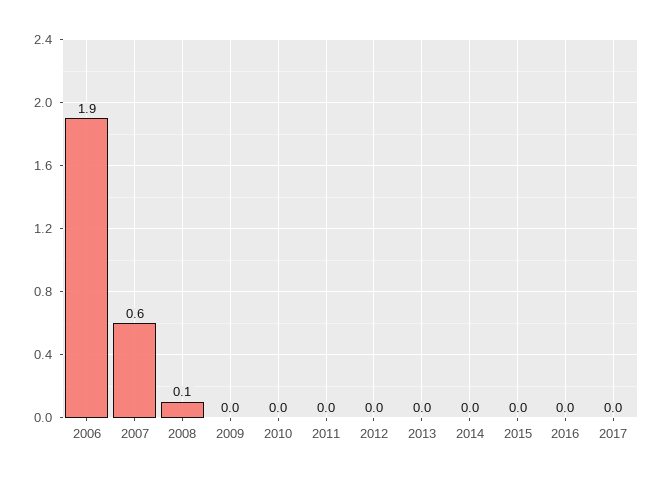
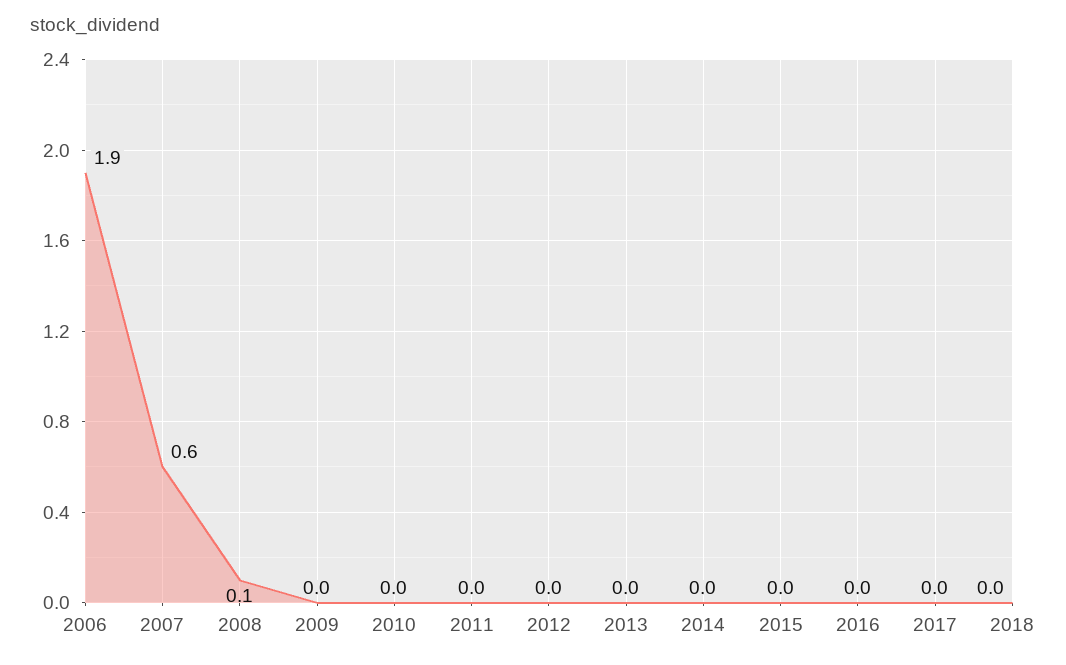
2018: none -> 0

